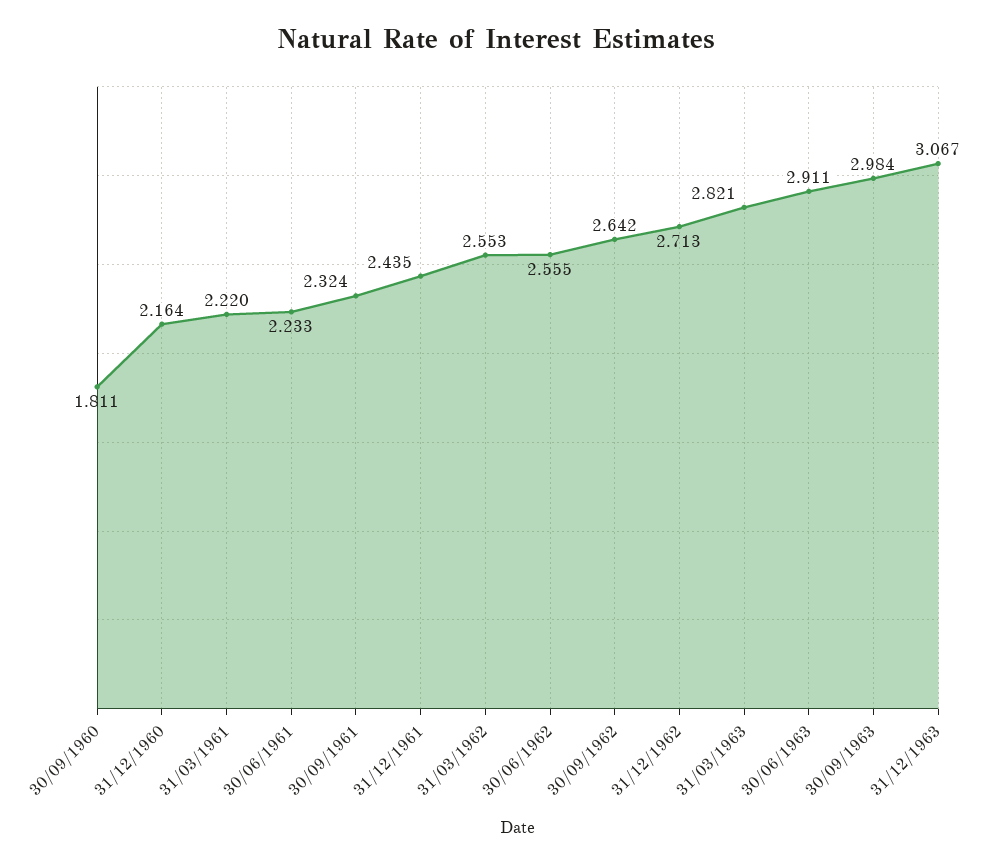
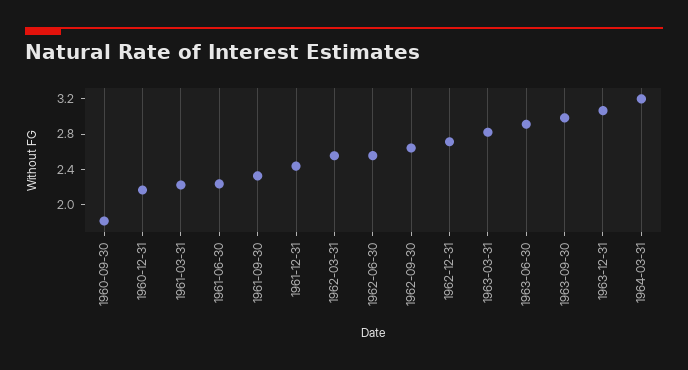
1964-03-31: none -> 3.2

